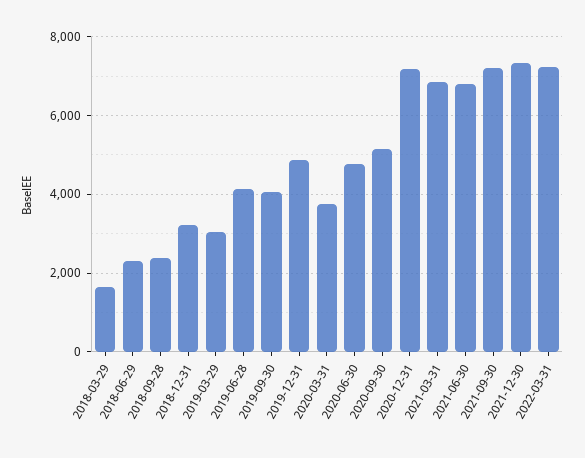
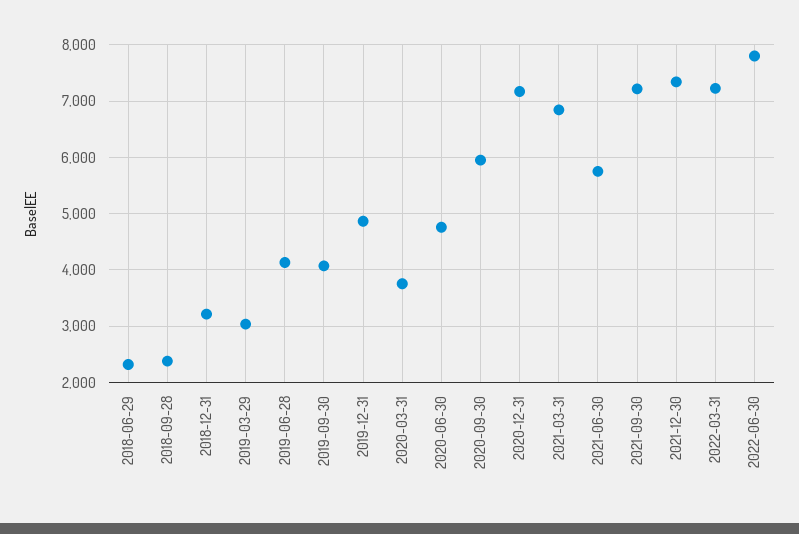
2018-03-29: 1600 -> none
2020-09-30: 5200 -> 6000
2021-06-30: 6800 -> 5800
2022-06-30: none -> 7800

